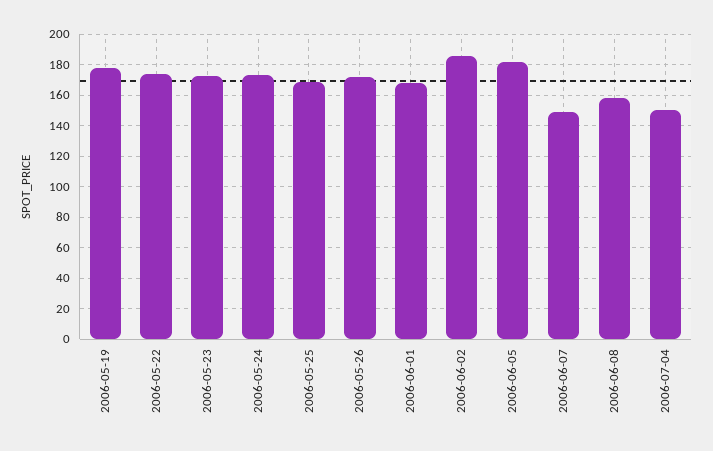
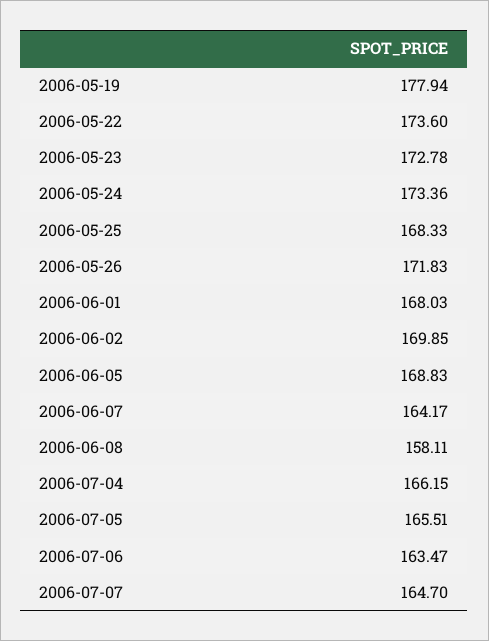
2006-06-02: 185 -> 169.85
2006-06-05: 180 -> 168.83
2006-06-07: 150 -> 164.17
2006-07-04: 150 -> 166.15
2006-07-05: none -> 165.51
2006-07-06: none -> 163.47
2006-07-07: none -> 164.7

